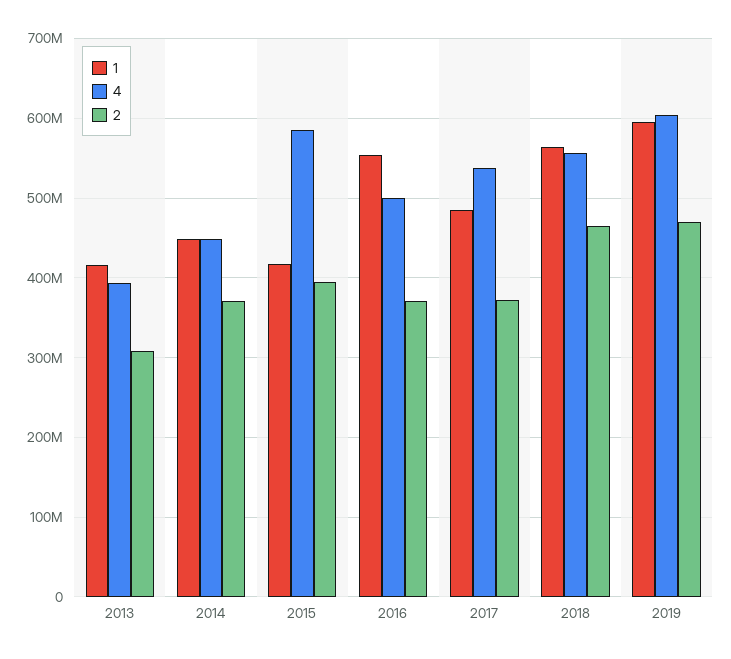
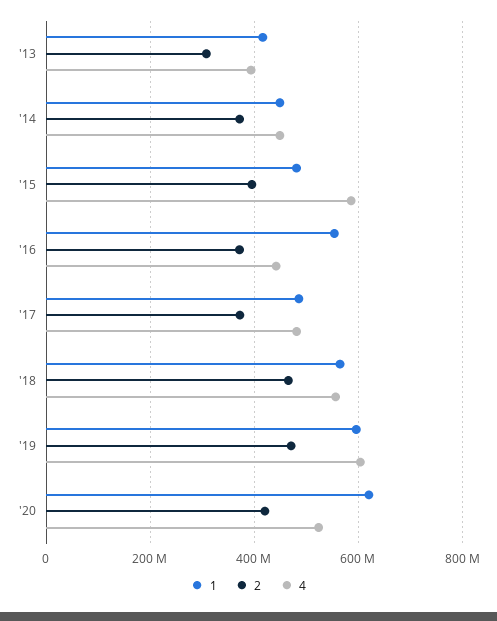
1, 2015: 420000000 -> 480000000
4, 2016: 500000000 -> 440000000
4, 2017: 540000000 -> 480000000
1, '20: none -> 620000000
2, '20: none -> 420000000
4, '20: none -> 520000000

